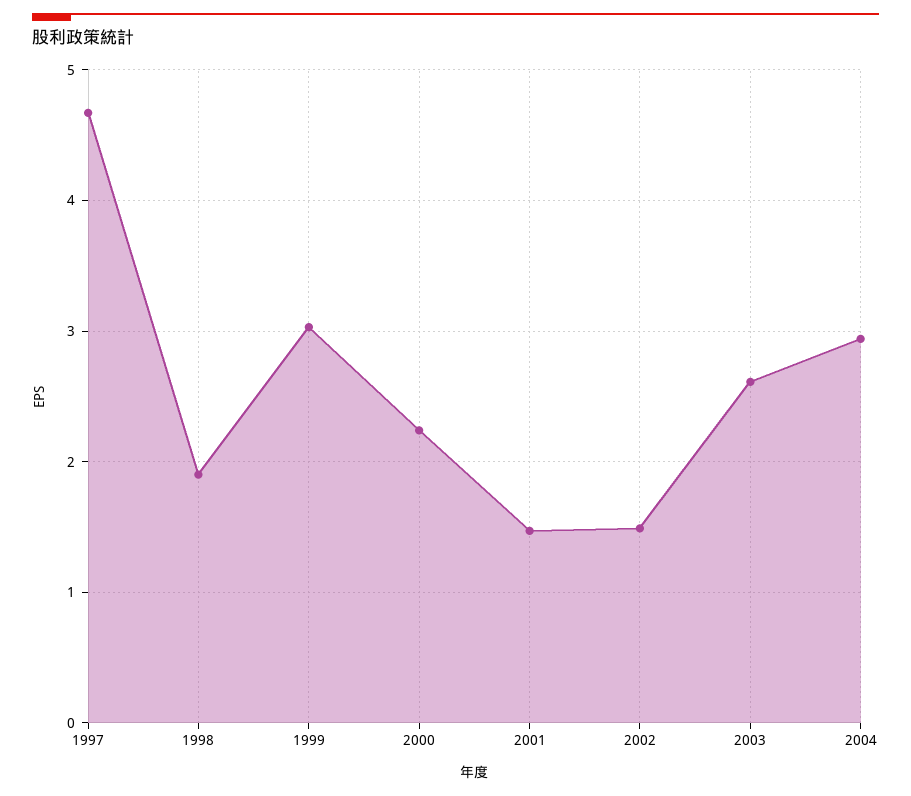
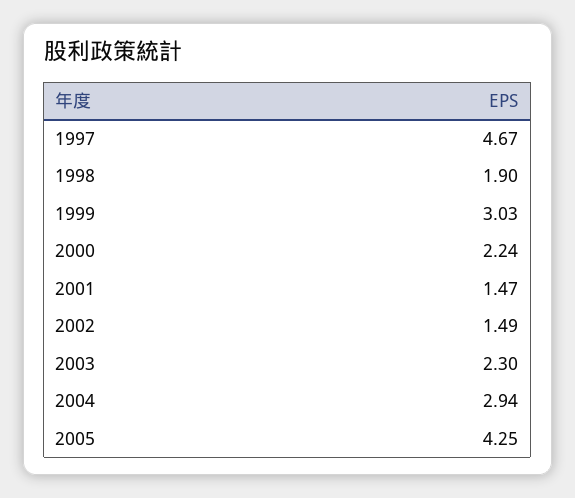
2003: 2.6 -> 2.3
2005: none -> 4.25

